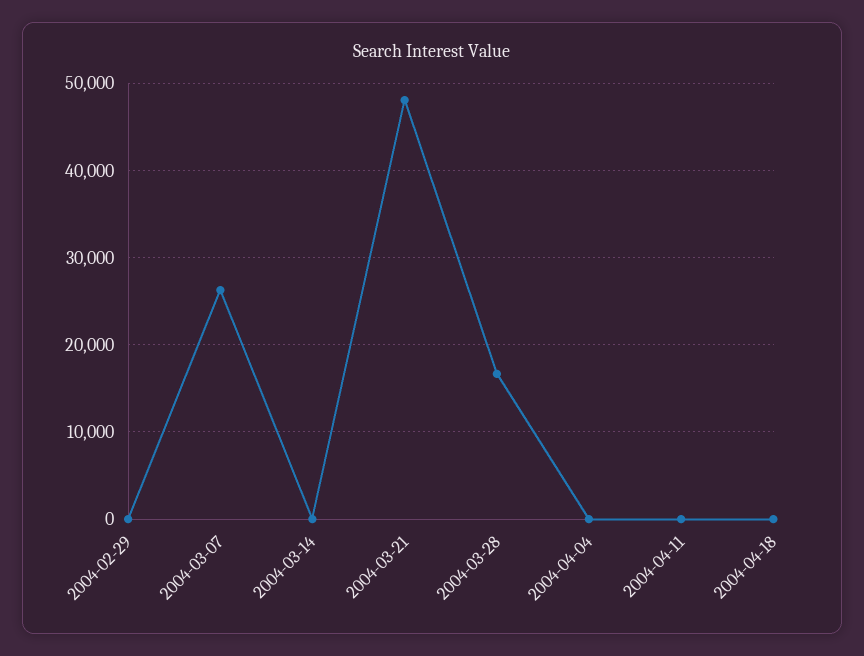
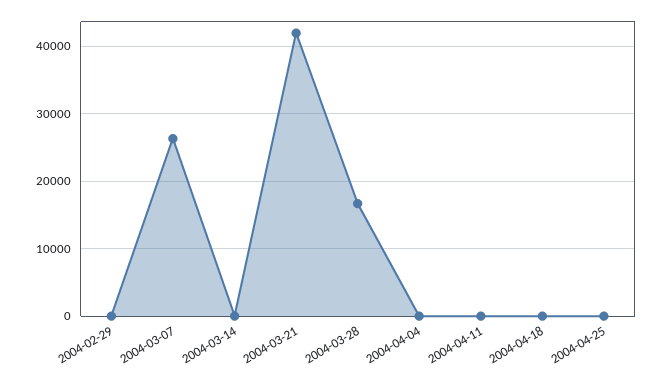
2004-03-21: 48000 -> 42000
2004-04-25: none -> 0

